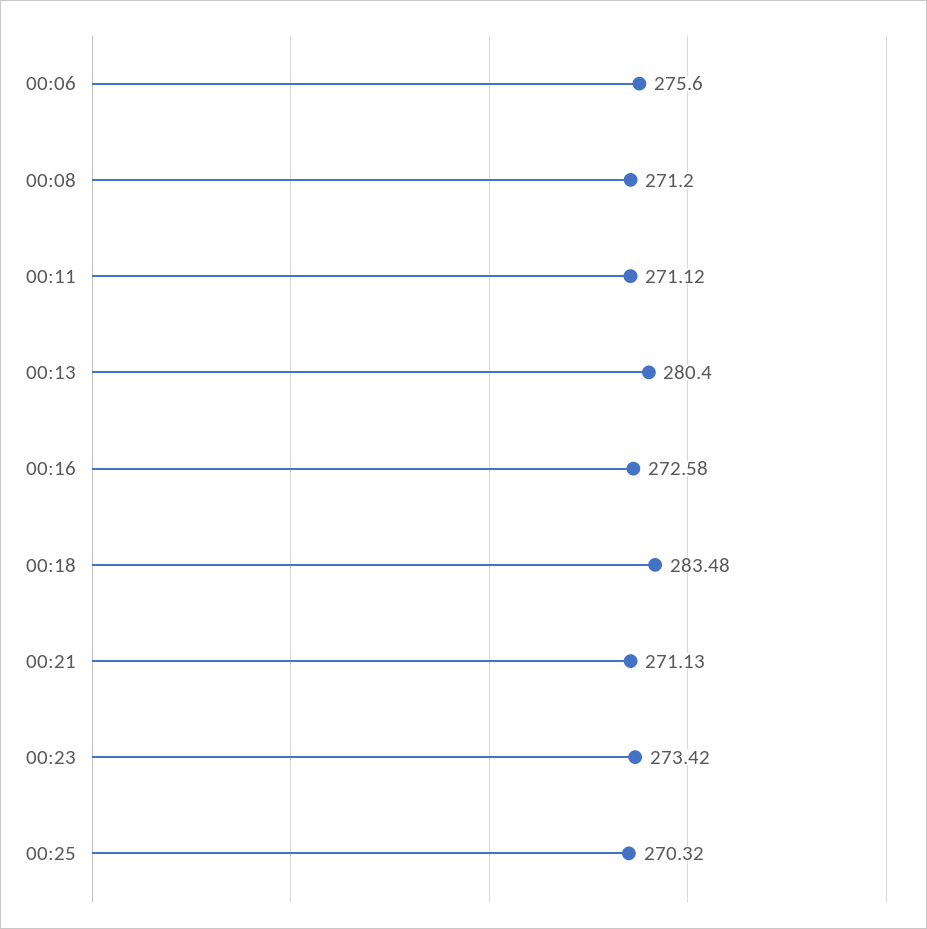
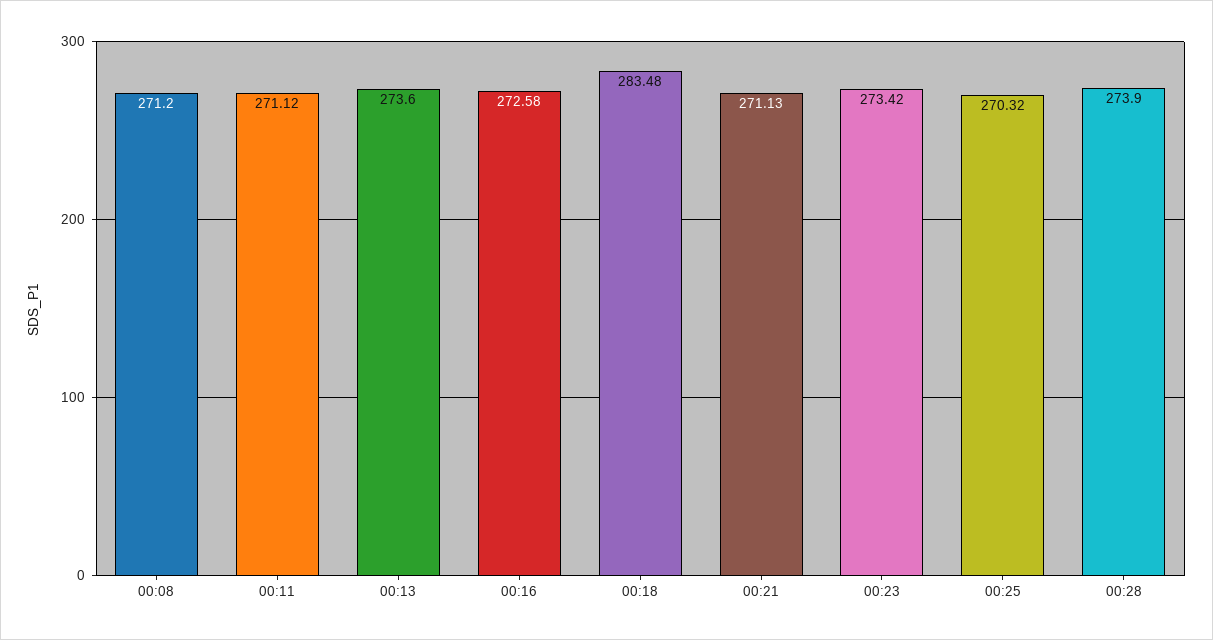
00:06: 275.6 -> none
00:13: 280.4 -> 273.6
00:28: none -> 273.9

